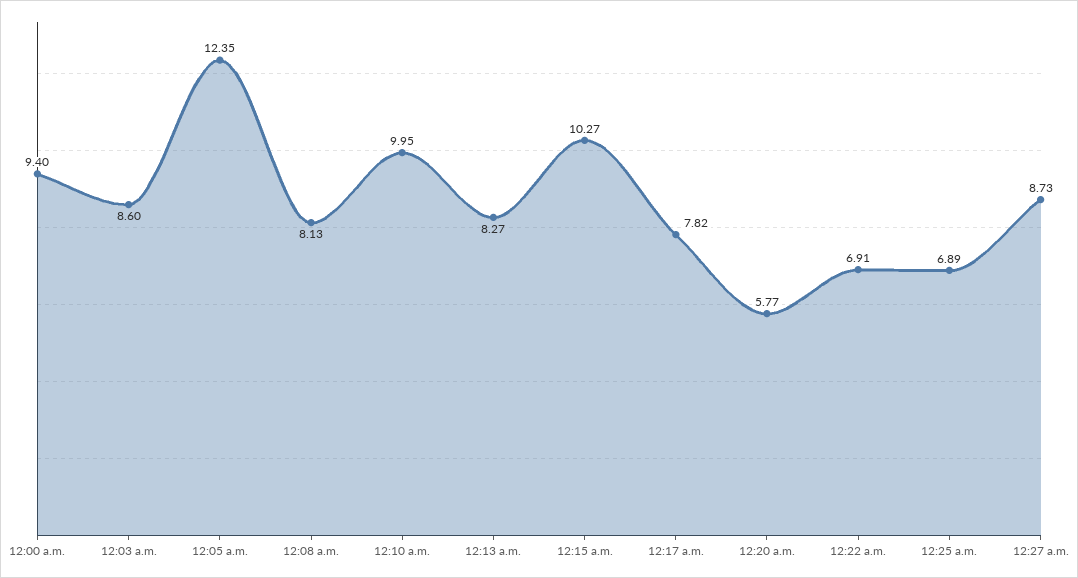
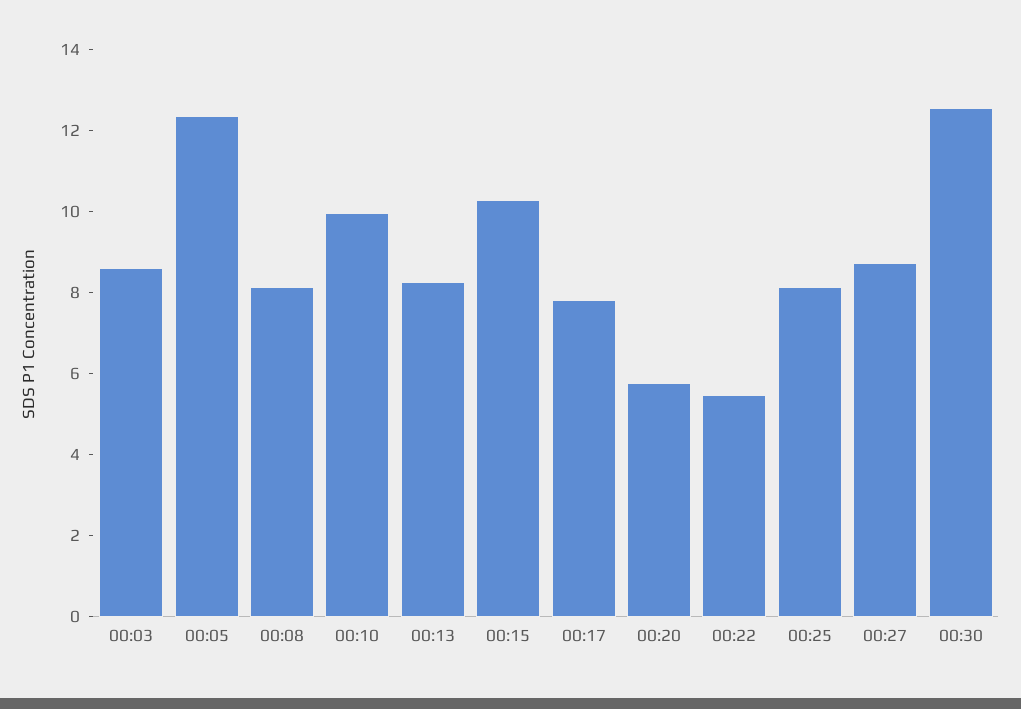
12:00 a.m.: 9.4 -> none
12:22 a.m.: 6.91 -> 5.5
12:25 a.m.: 6.89 -> 8
00:30: none -> 12.5

